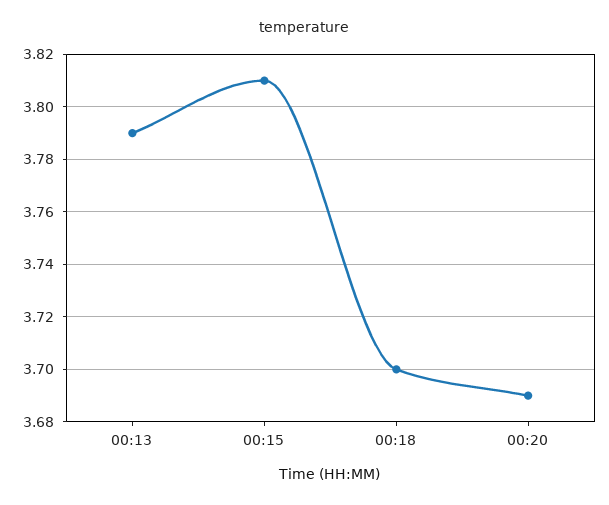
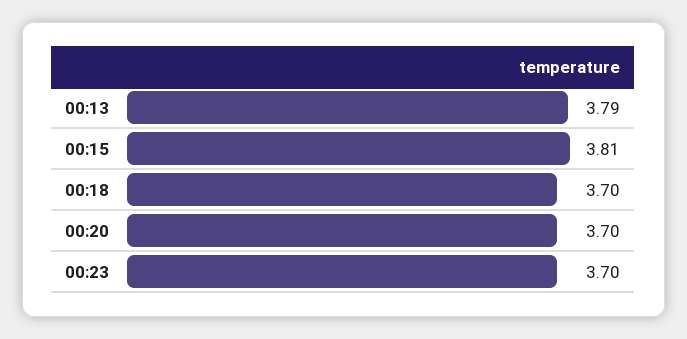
00:20: 3.69 -> 3.7
00:23: none -> 3.7

